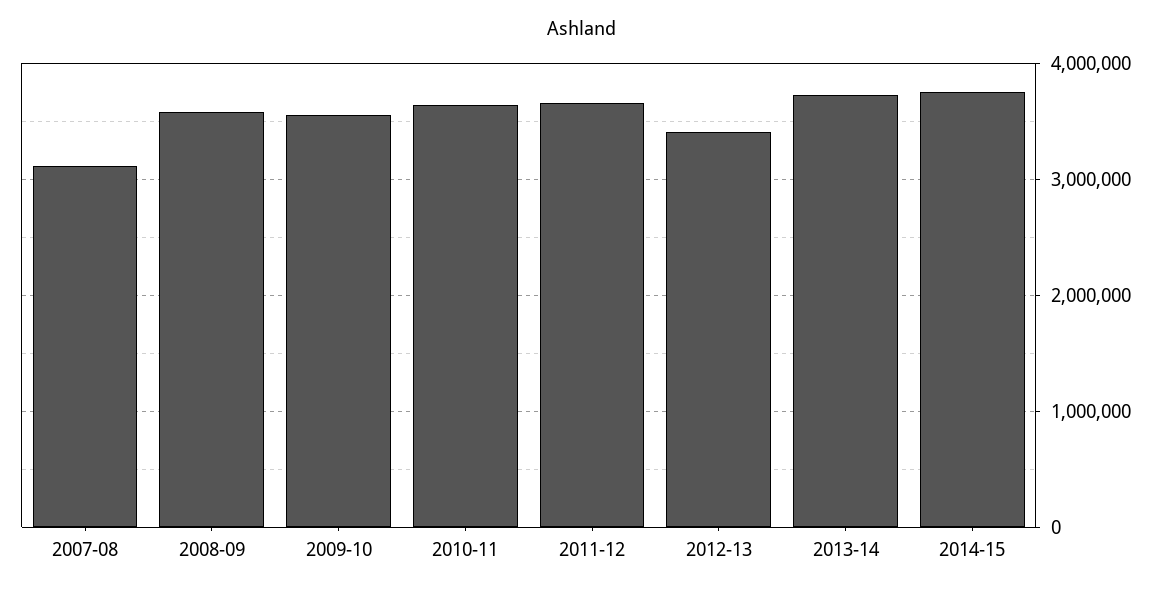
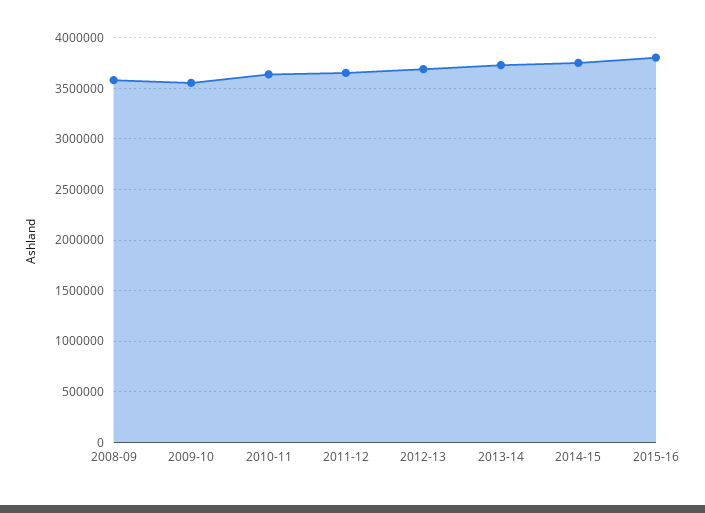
2007-08: 3100000 -> none
2012-13: 3400000 -> 3700000
2015-16: none -> 3800000

